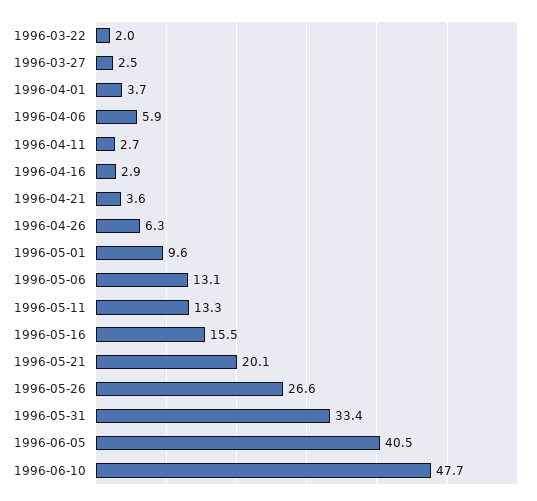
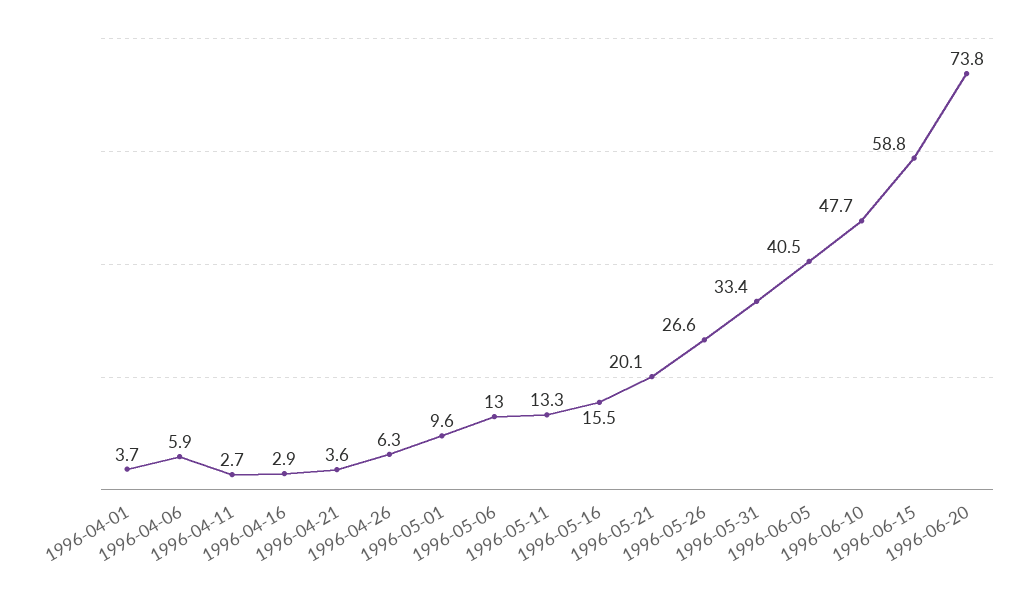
1996-03-22: 2 -> none
1996-03-27: 2.5 -> none
1996-05-06: 13.1 -> 13
1996-06-15: none -> 58.8
1996-06-20: none -> 73.8

